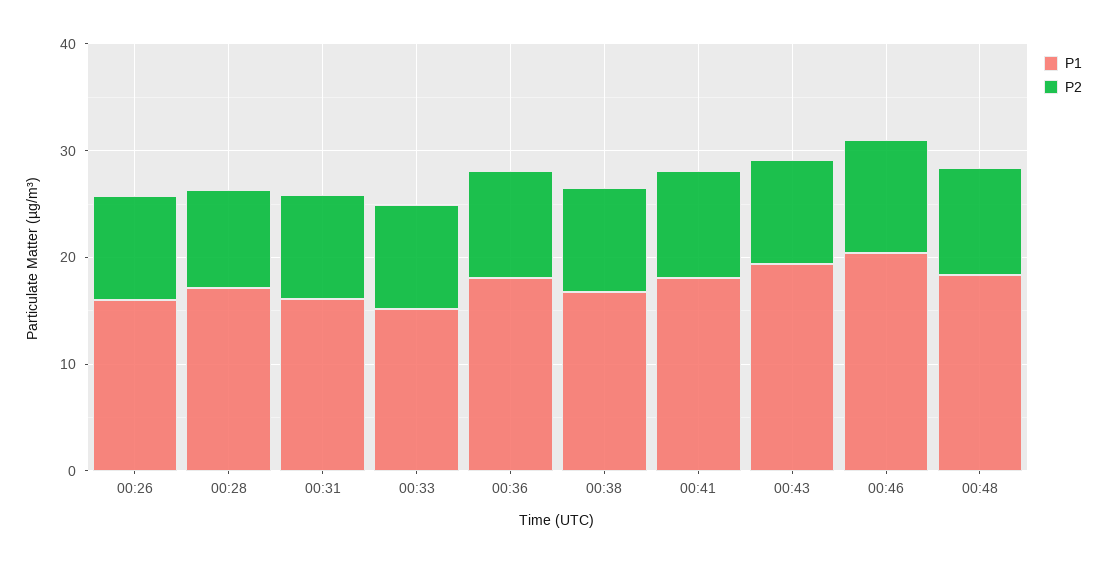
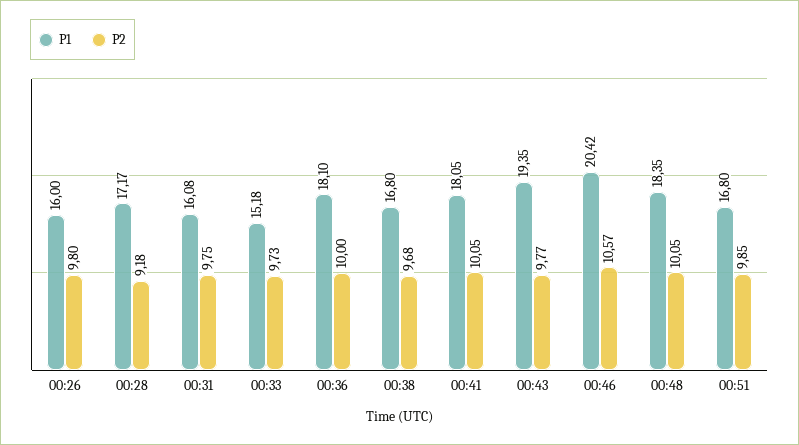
P1, 00:51: none -> 16.8
P2, 00:51: none -> 9.85

